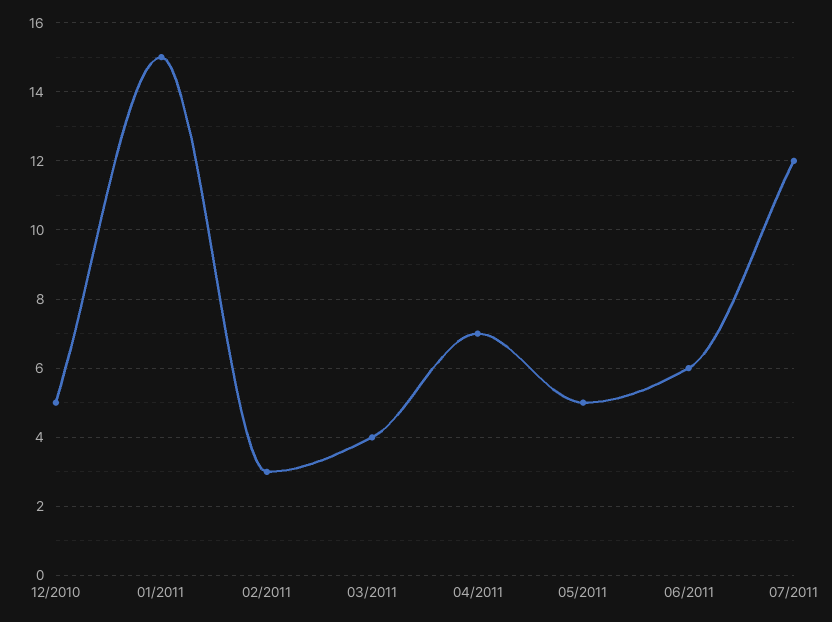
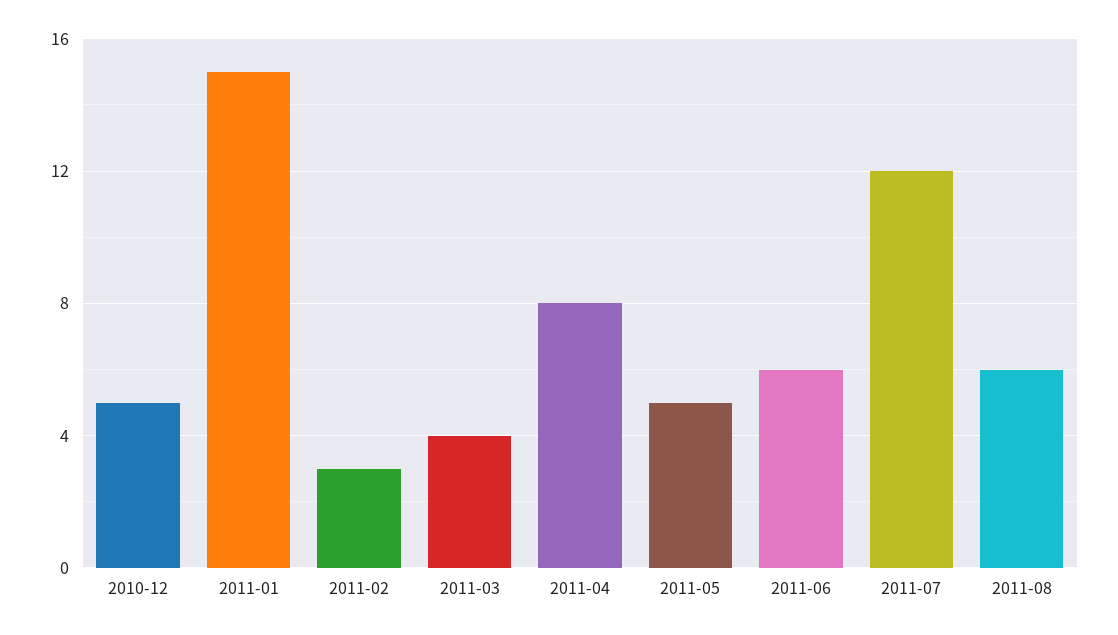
04/2011: 7 -> 8
2011-08: none -> 6

